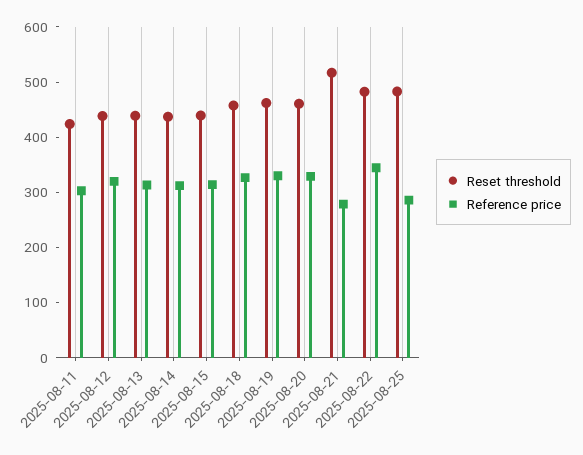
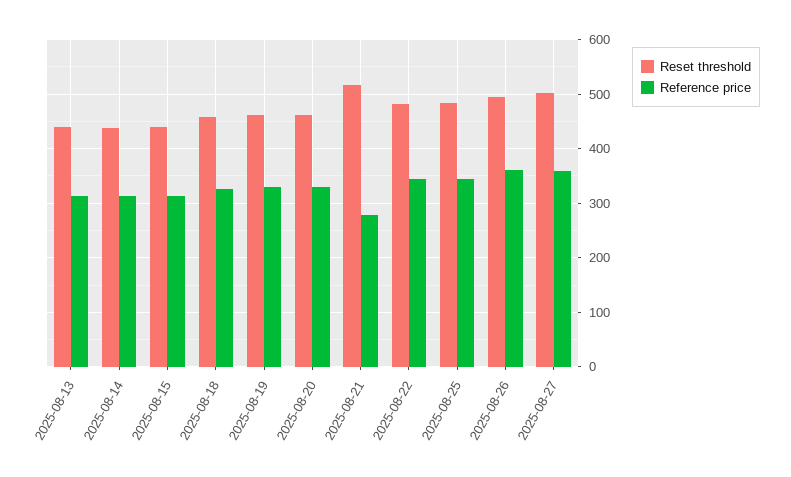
Reset threshold, 2025-08-11: 420 -> none
Reference price, 2025-08-11: 300 -> none
Reset threshold, 2025-08-12: 440 -> none
Reference price, 2025-08-12: 320 -> none
Reference price, 2025-08-25: 280 -> 340
Reset threshold, 2025-08-26: none -> 500
Reference price, 2025-08-26: none -> 360
Reset threshold, 2025-08-27: none -> 500
Reference price, 2025-08-27: none -> 360

